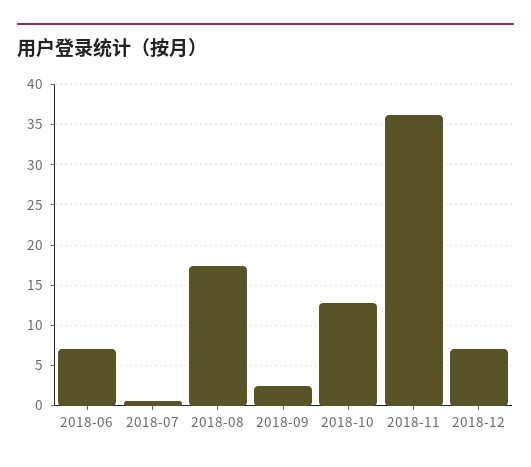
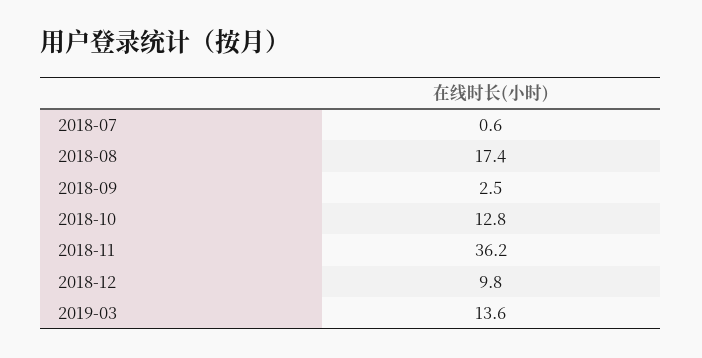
2018-06: 7 -> none
2018-12: 7 -> 9.8
2019-03: none -> 13.6

